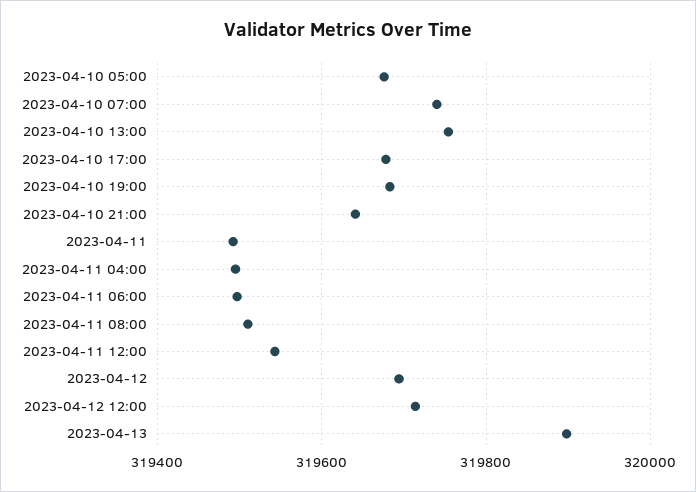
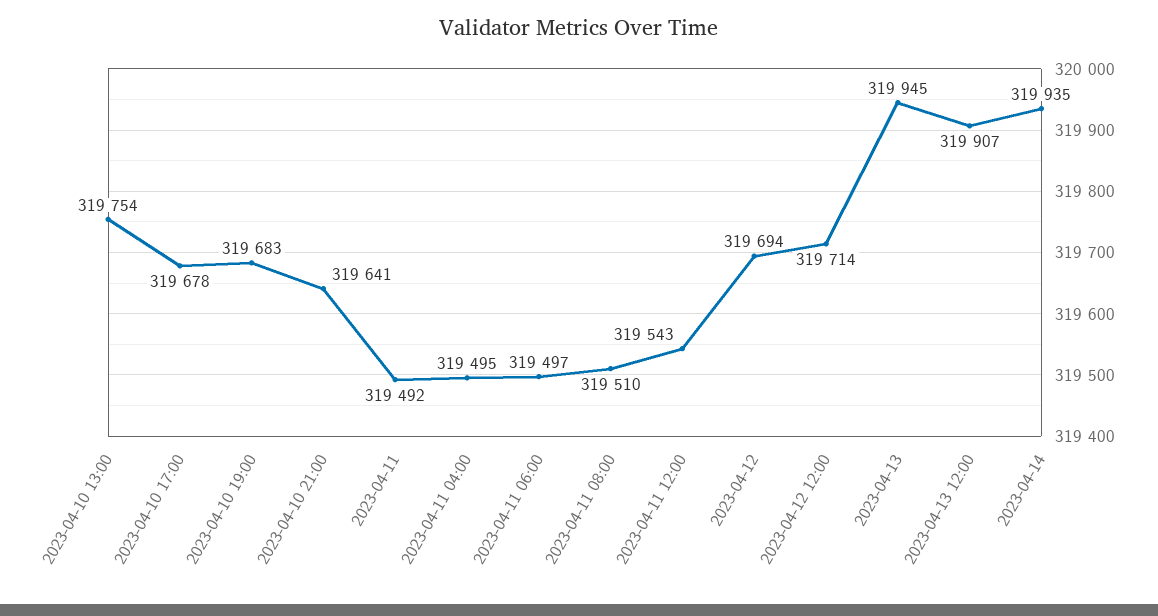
2023-04-10 05:00: 319680 -> none
2023-04-10 07:00: 319740 -> none
2023-04-13: 319900 -> 319945
2023-04-13 12:00: none -> 319907
2023-04-14: none -> 319935

